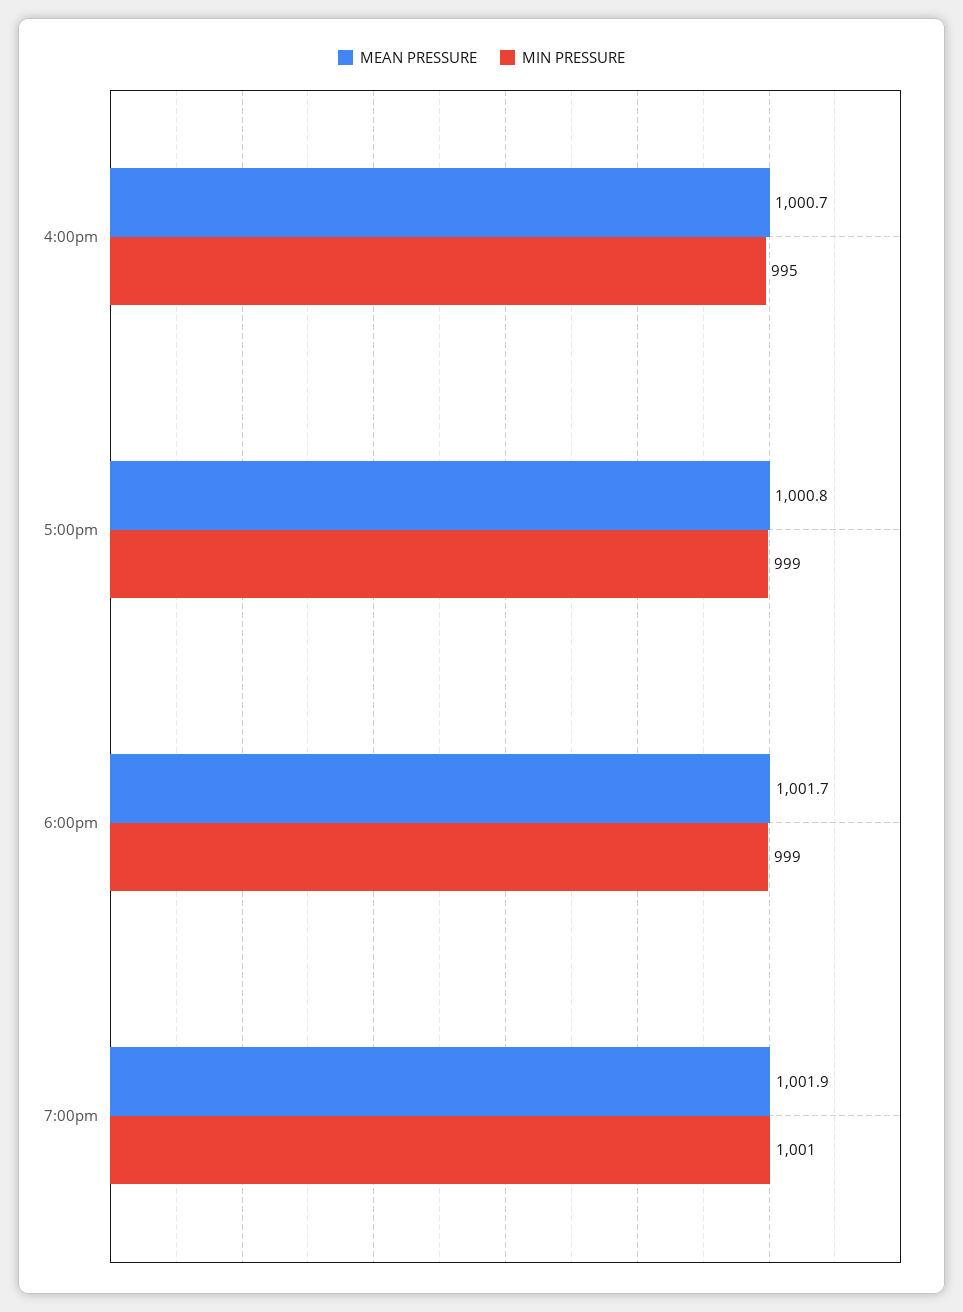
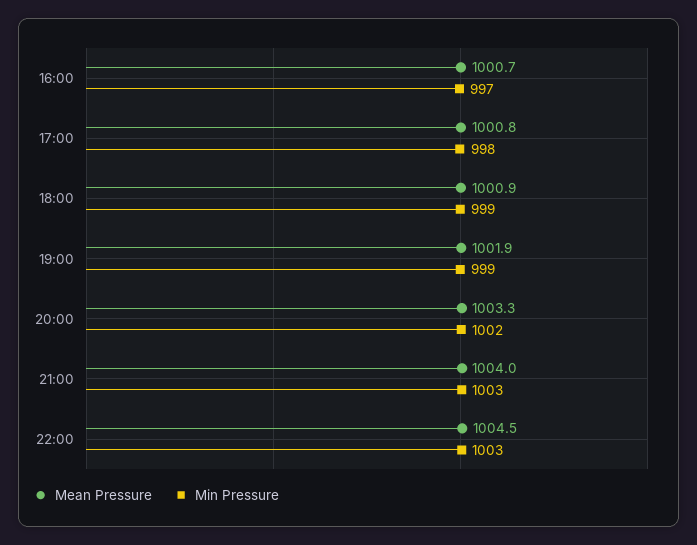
MIN PRESSURE, 4:00pm: 995 -> 997
MIN PRESSURE, 5:00pm: 999 -> 998
MEAN PRESSURE, 6:00pm: 1001.7 -> 1000.9
MIN PRESSURE, 7:00pm: 1001 -> 999
MEAN PRESSURE, 20:00: none -> 1003.3
MIN PRESSURE, 20:00: none -> 1002
MEAN PRESSURE, 21:00: none -> 1004
MIN PRESSURE, 21:00: none -> 1003
MEAN PRESSURE, 22:00: none -> 1004.5
MIN PRESSURE, 22:00: none -> 1003

